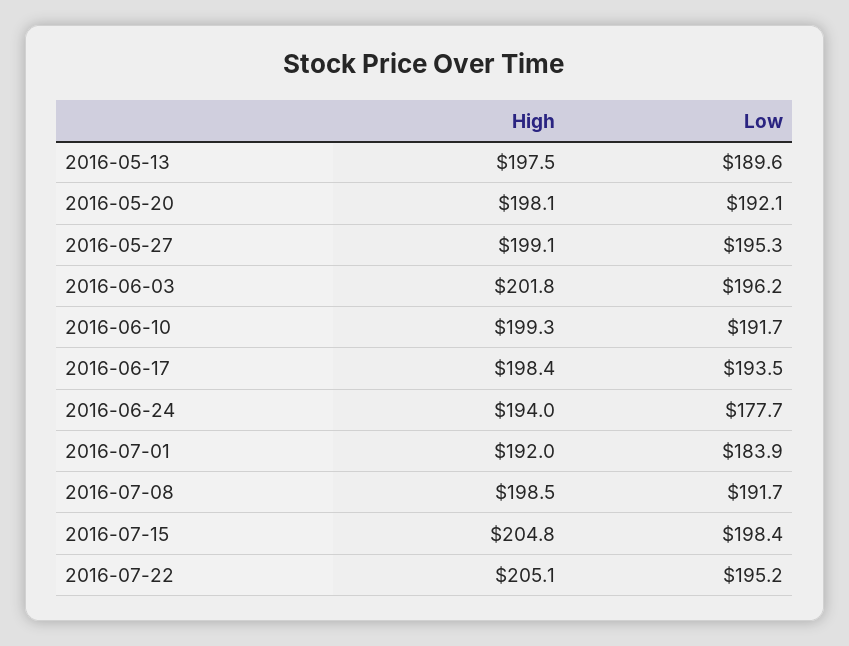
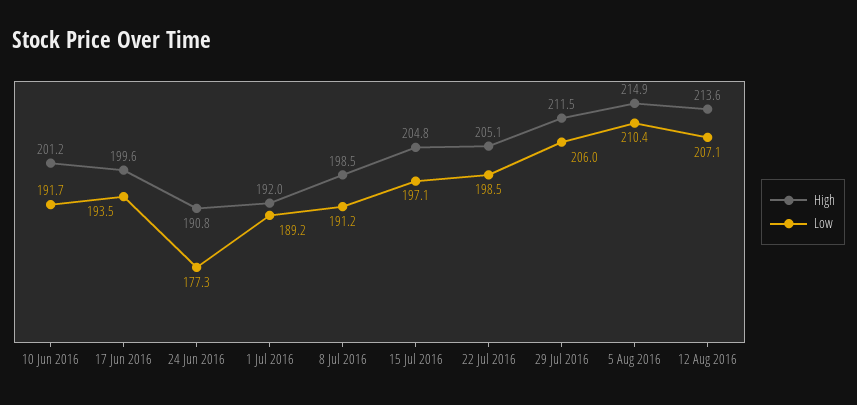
High, 2016-05-13: 197.5 -> none
Low, 2016-05-13: 189.6 -> none
High, 2016-05-20: 198.1 -> none
Low, 2016-05-20: 192.1 -> none
High, 2016-05-27: 199.1 -> none
Low, 2016-05-27: 195.3 -> none
High, 2016-06-03: 201.8 -> none
Low, 2016-06-03: 196.2 -> none
High, 2016-06-10: 199.3 -> 201.2
High, 2016-06-17: 198.4 -> 199.6
High, 2016-06-24: 194 -> 190.8
Low, 2016-06-24: 177.7 -> 177.3
Low, 2016-07-01: 183.9 -> 189.2
Low, 2016-07-08: 191.7 -> 191.2
Low, 2016-07-15: 198.4 -> 197.1
Low, 2016-07-22: 195.2 -> 198.5
High, 29 Jul 2016: none -> 211.5
Low, 29 Jul 2016: none -> 206
High, 5 Aug 2016: none -> 214.9
Low, 5 Aug 2016: none -> 210.4
High, 12 Aug 2016: none -> 213.6
Low, 12 Aug 2016: none -> 207.1

